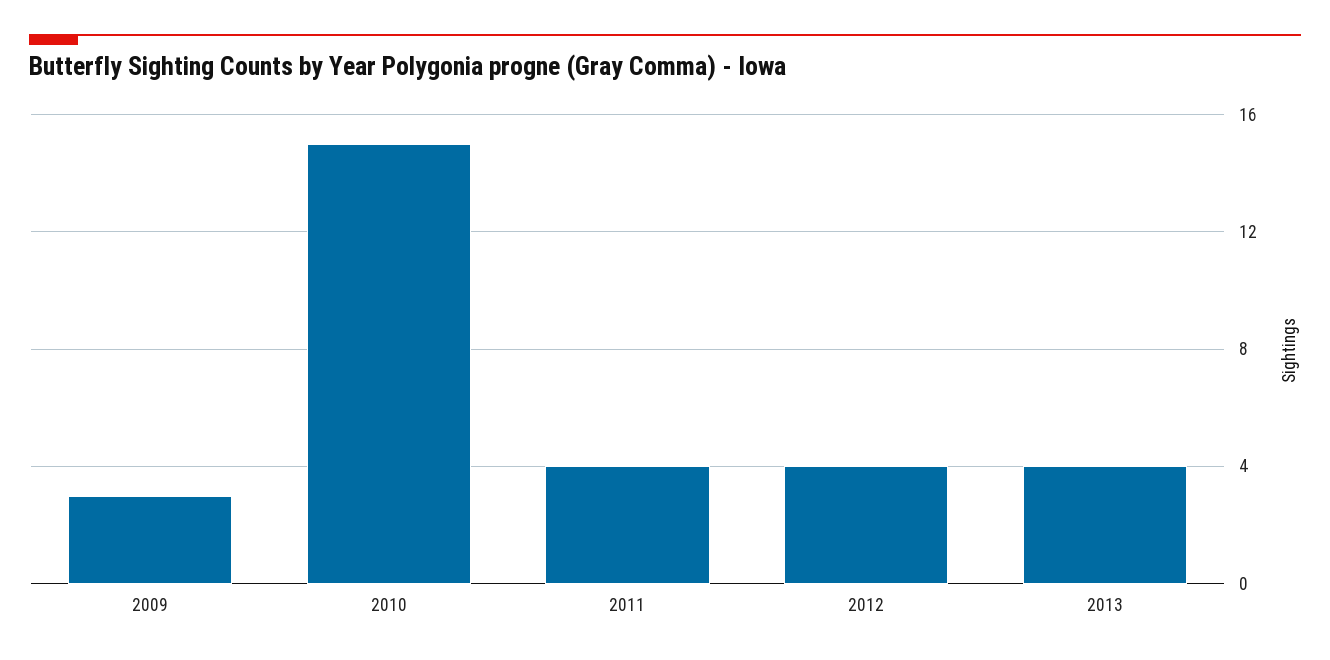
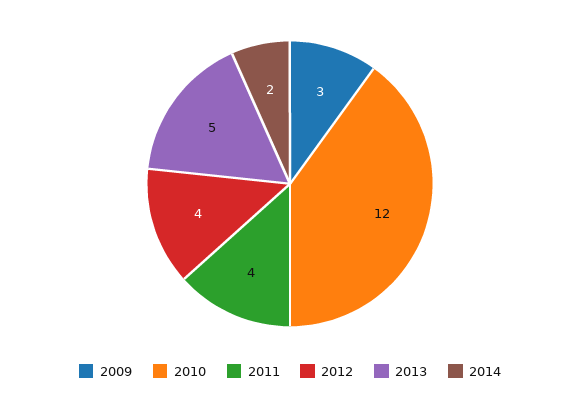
2010: 15 -> 12
2013: 4 -> 5
2014: none -> 2

